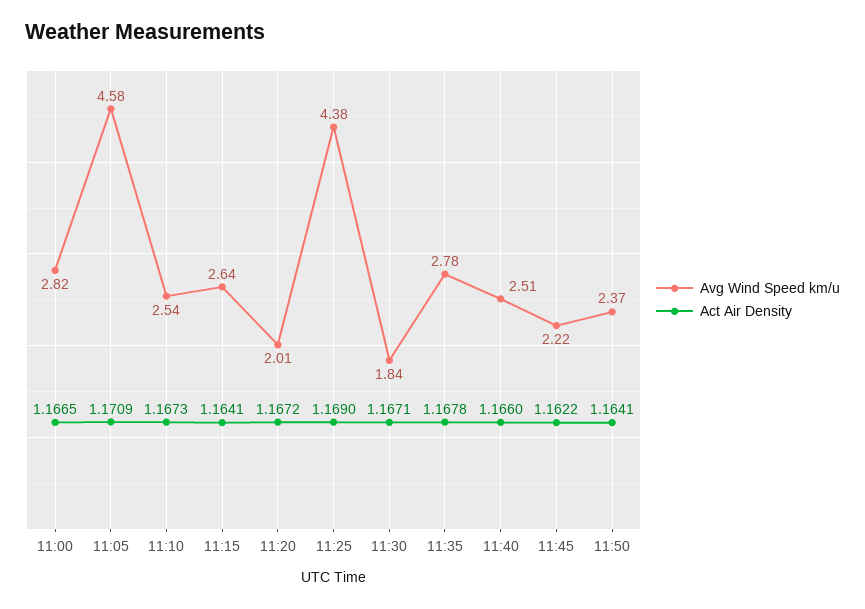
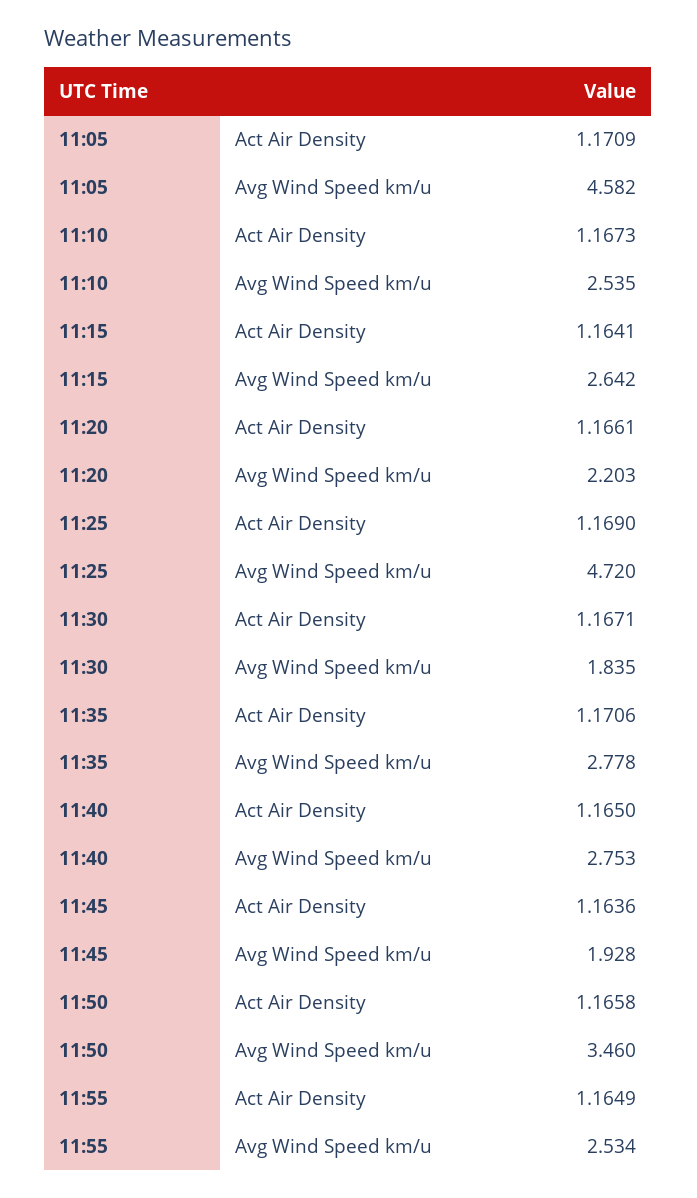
Avg Wind Speed km/u, 11:00: 2.82 -> none
Act Air Density, 11:00: 1.1665 -> none
Avg Wind Speed km/u, 11:20: 2.01 -> 2.203
Act Air Density, 11:20: 1.1672 -> 1.1661
Avg Wind Speed km/u, 11:25: 4.38 -> 4.72
Act Air Density, 11:35: 1.1678 -> 1.1706
Avg Wind Speed km/u, 11:40: 2.51 -> 2.753
Act Air Density, 11:40: 1.166 -> 1.165
Avg Wind Speed km/u, 11:45: 2.22 -> 1.928
Act Air Density, 11:45: 1.1622 -> 1.1636
Avg Wind Speed km/u, 11:50: 2.37 -> 3.46
Act Air Density, 11:50: 1.1641 -> 1.1658
Act Air Density, 11:55: none -> 1.1649
Avg Wind Speed km/u, 11:55: none -> 2.534

